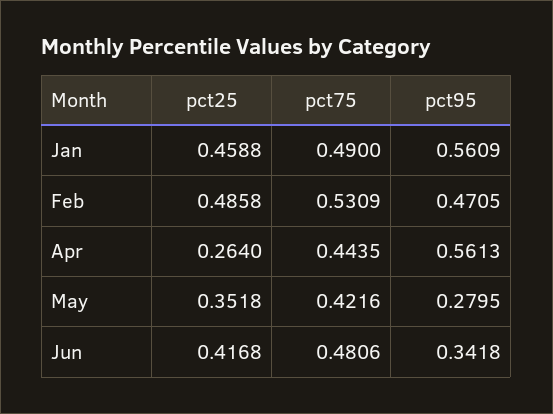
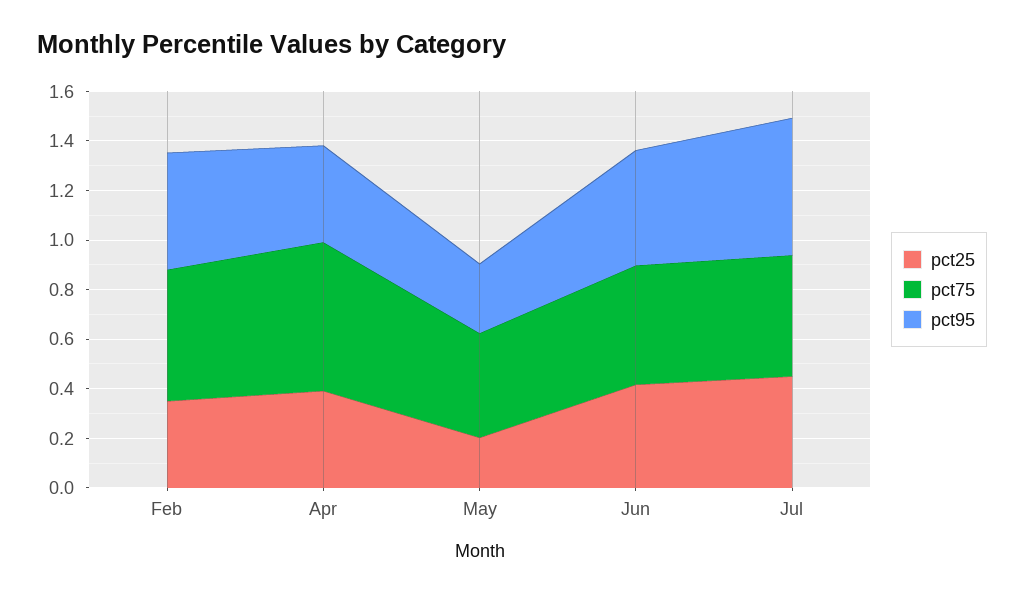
pct25, Jan: 0.4588 -> none
pct75, Jan: 0.49 -> none
pct95, Jan: 0.5609 -> none
pct25, Feb: 0.4858 -> 0.35
pct25, Apr: 0.264 -> 0.4
pct75, Apr: 0.4435 -> 0.6
pct95, Apr: 0.5613 -> 0.4
pct25, May: 0.3518 -> 0.2
pct95, Jun: 0.3418 -> 0.45
pct25, Jul: none -> 0.45
pct75, Jul: none -> 0.5
pct95, Jul: none -> 0.55

